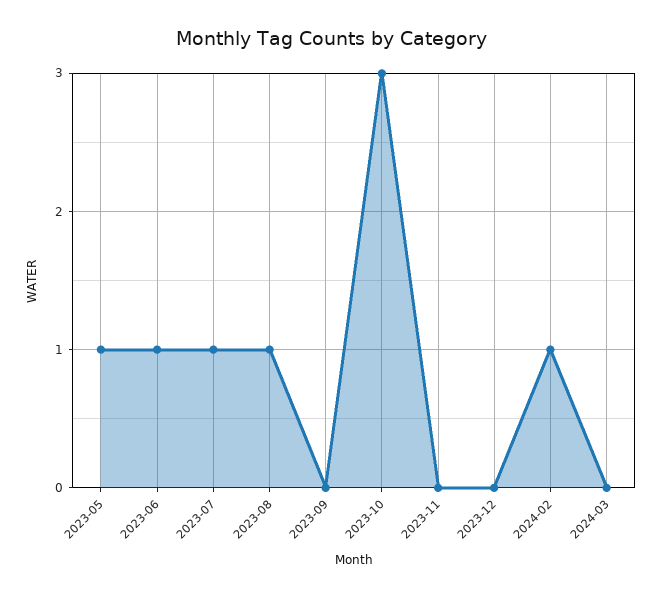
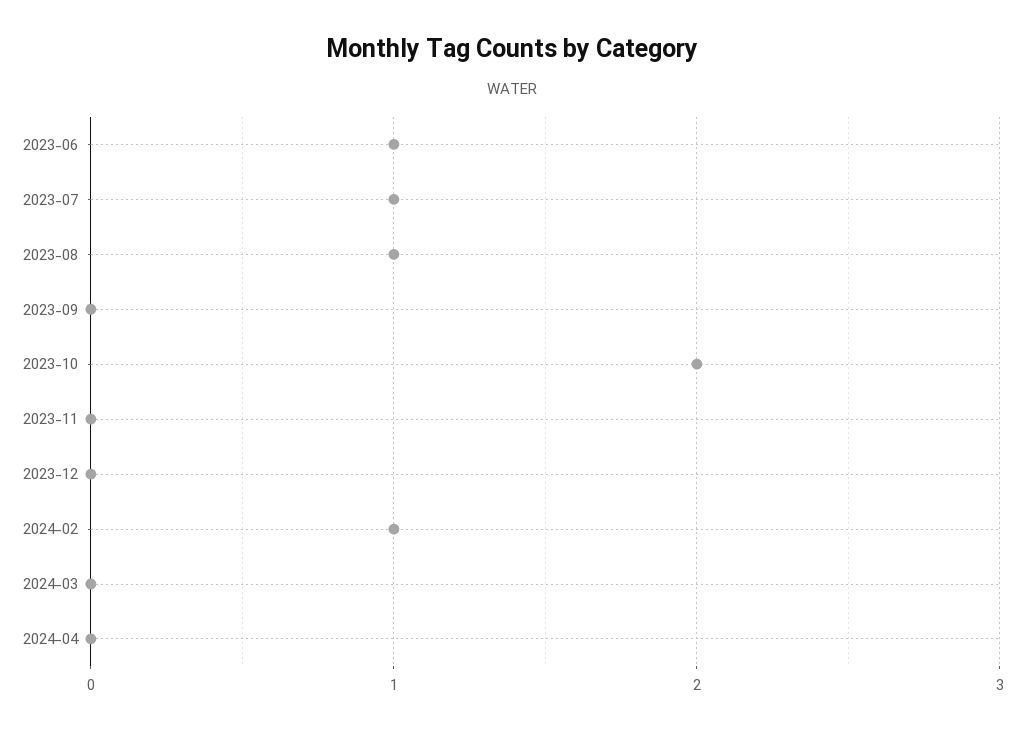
2023-05: 1 -> none
2023-10: 3 -> 2
2024-04: none -> 0

